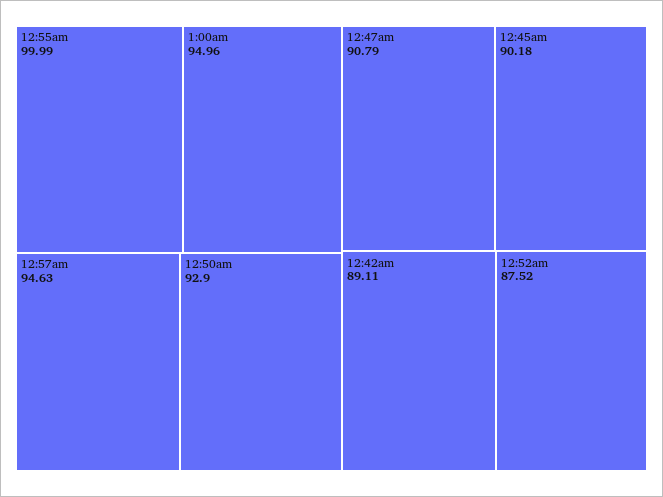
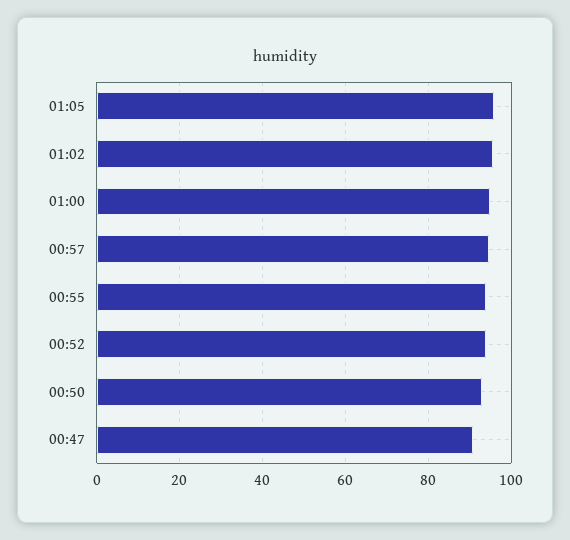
12:55am: 99.99 -> 94
12:45am: 90.18 -> none
12:42am: 89.11 -> none
12:52am: 87.52 -> 94
01:05: none -> 96
01:02: none -> 96

